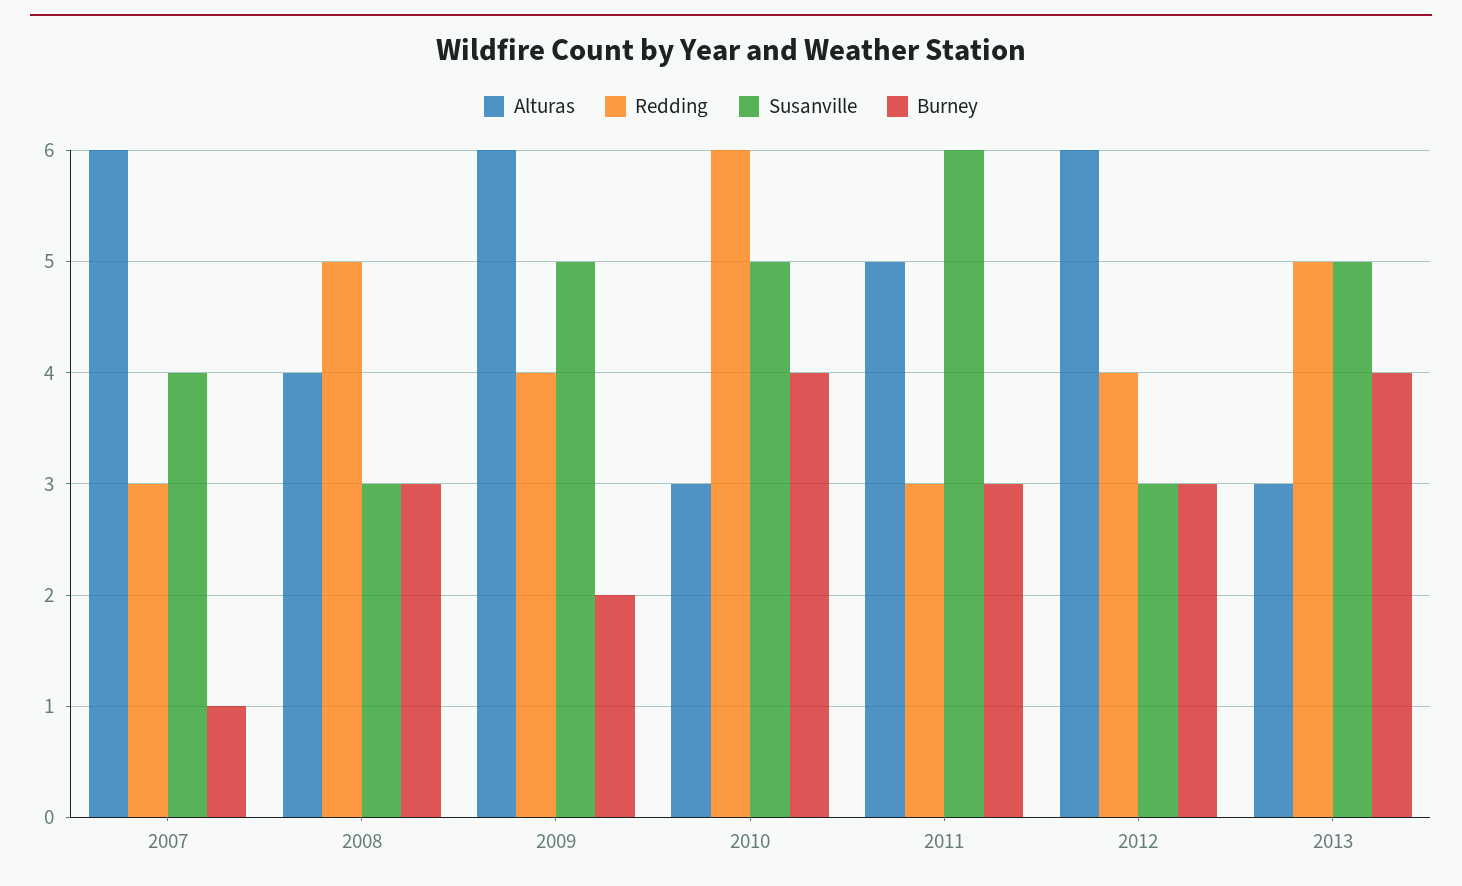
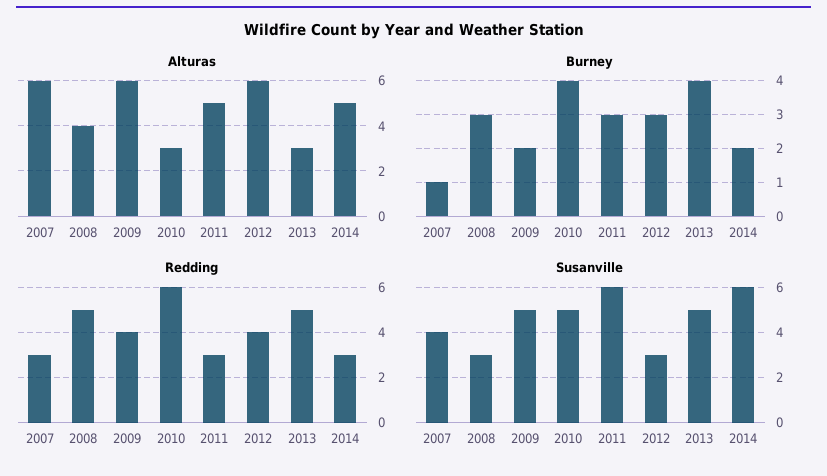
Alturas, 2014: none -> 5
Burney, 2014: none -> 2
Redding, 2014: none -> 3
Susanville, 2014: none -> 6

